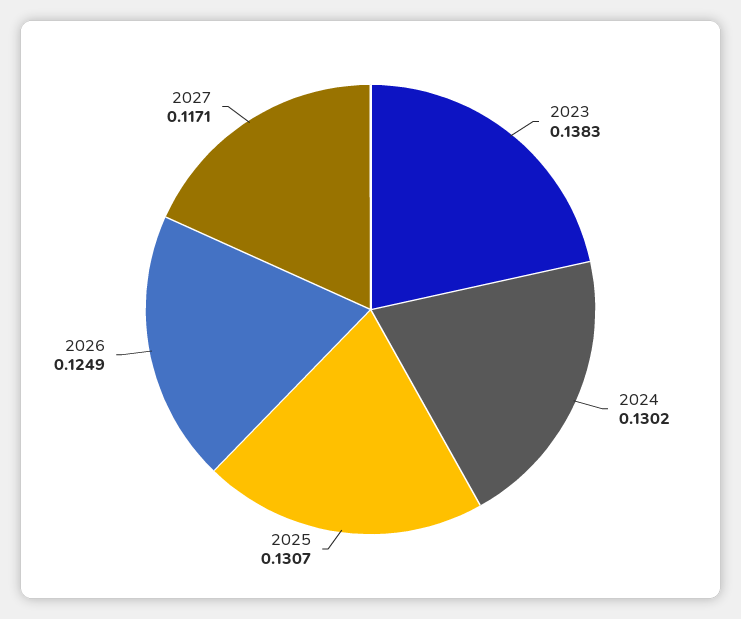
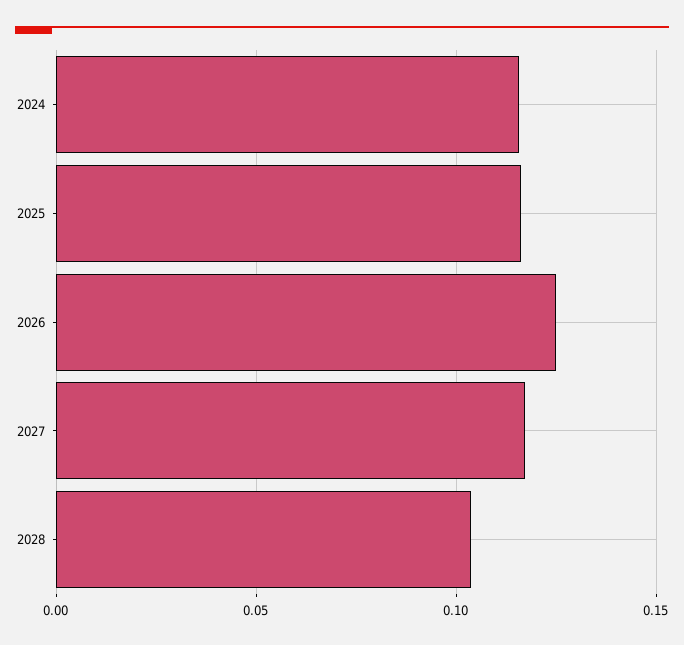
2023: 0.1383 -> none
2024: 0.1302 -> 0.115
2025: 0.1307 -> 0.115
2028: none -> 0.105

